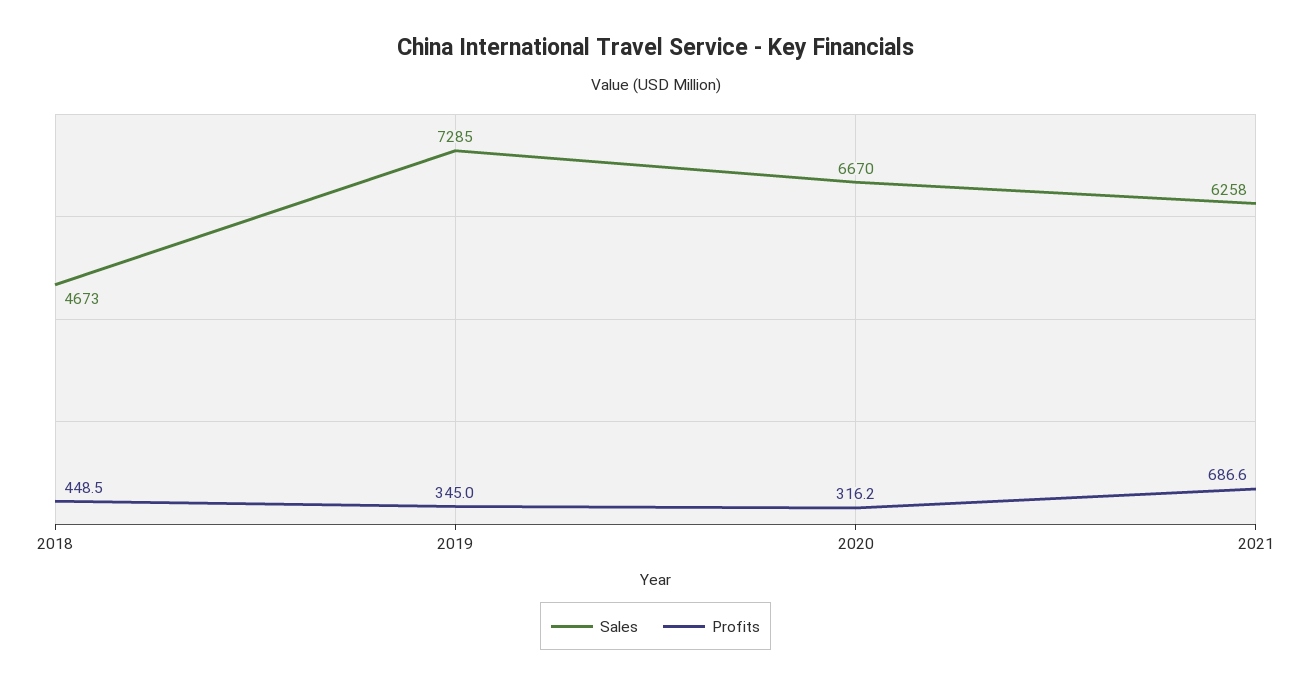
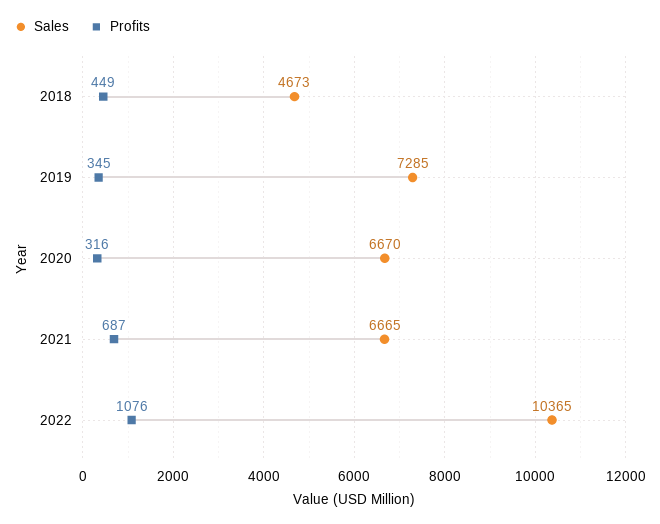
Sales, 2021: 6258 -> 6665
Sales, 2022: none -> 10365
Profits, 2022: none -> 1076

